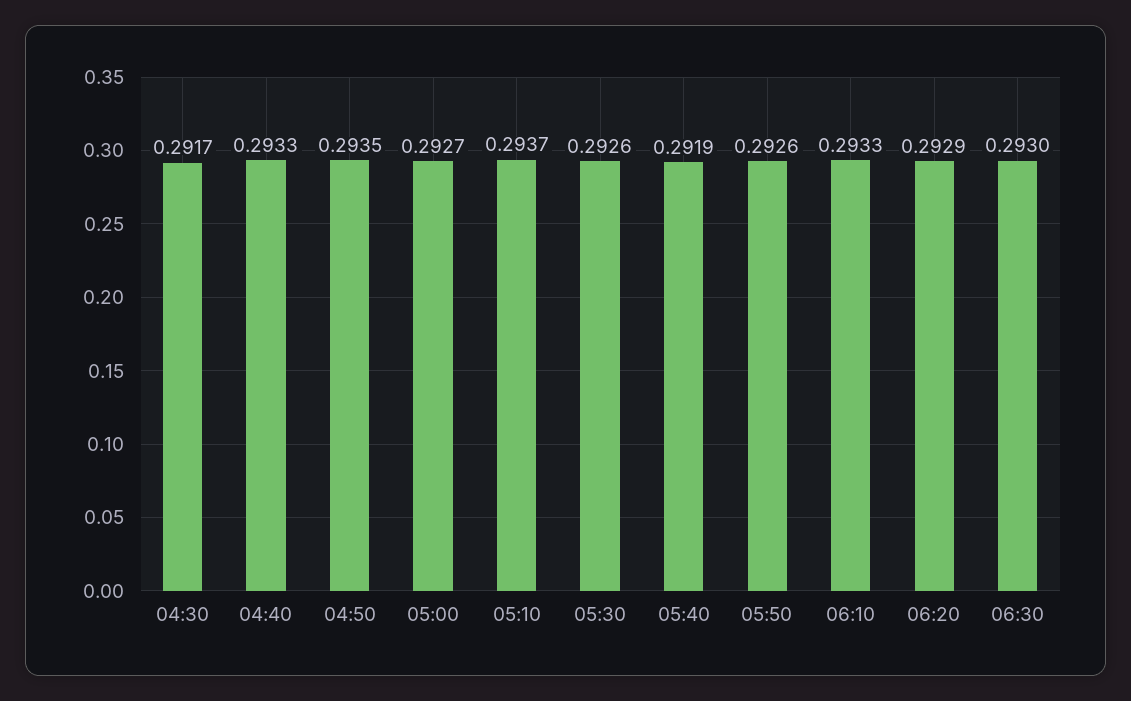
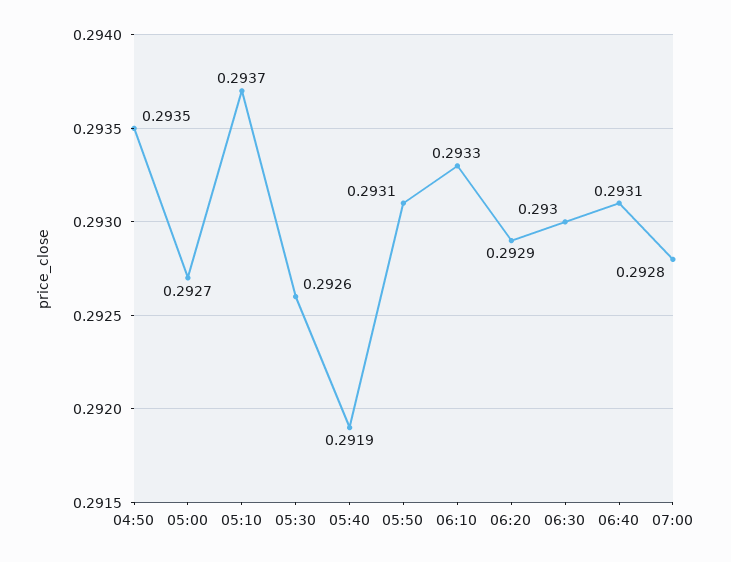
04:30: 0.2917 -> none
04:40: 0.2933 -> none
05:50: 0.2926 -> 0.2931
06:40: none -> 0.2931
07:00: none -> 0.2928

